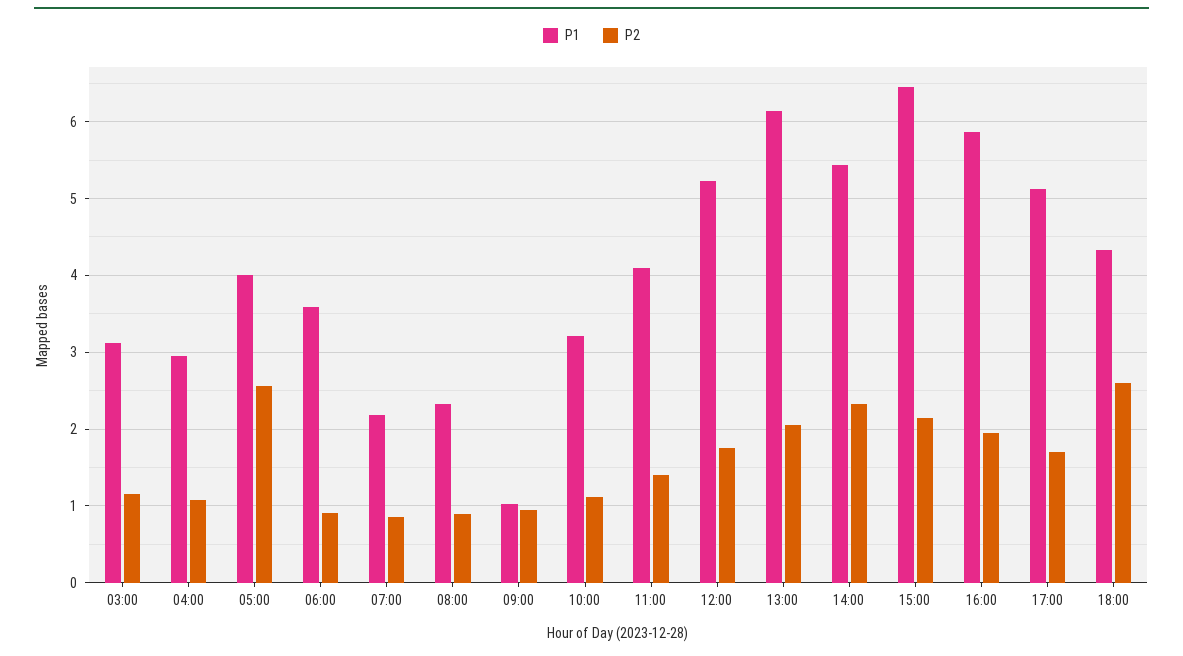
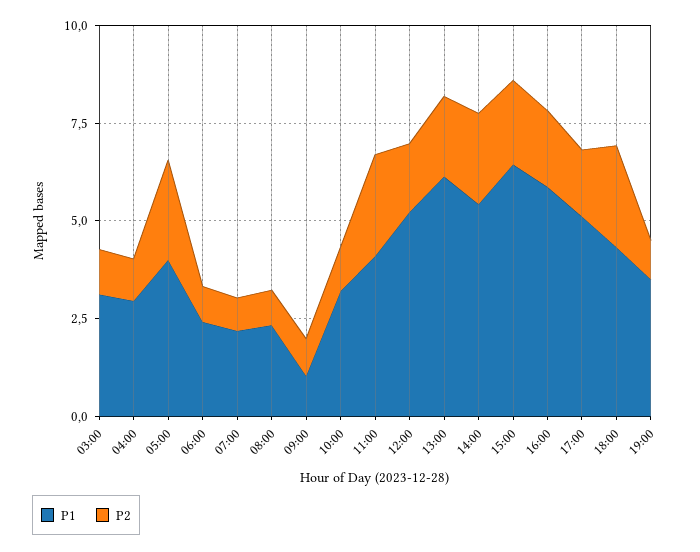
P1, 06:00: 3.6 -> 2.5
P2, 11:00: 1.4 -> 2.5
P1, 19:00: none -> 3.5
P2, 19:00: none -> 1

